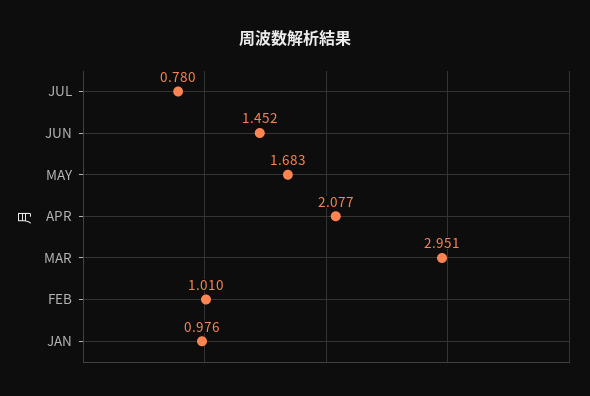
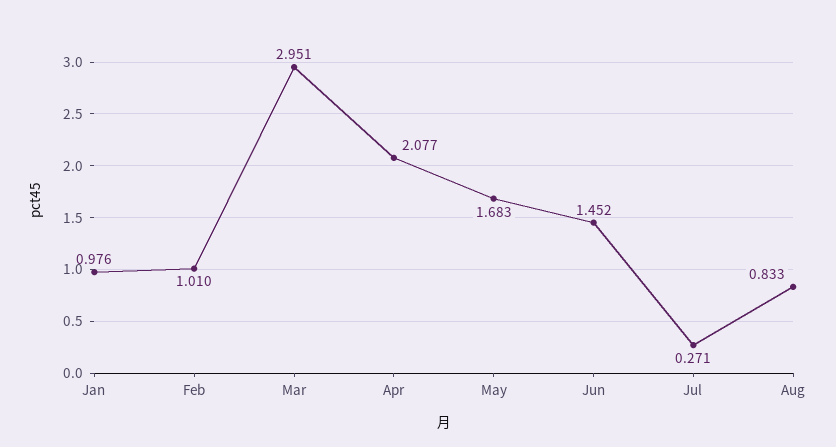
JUL: 0.78 -> 0.271
Aug: none -> 0.833

